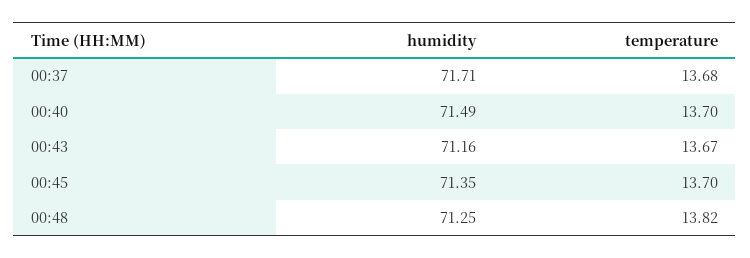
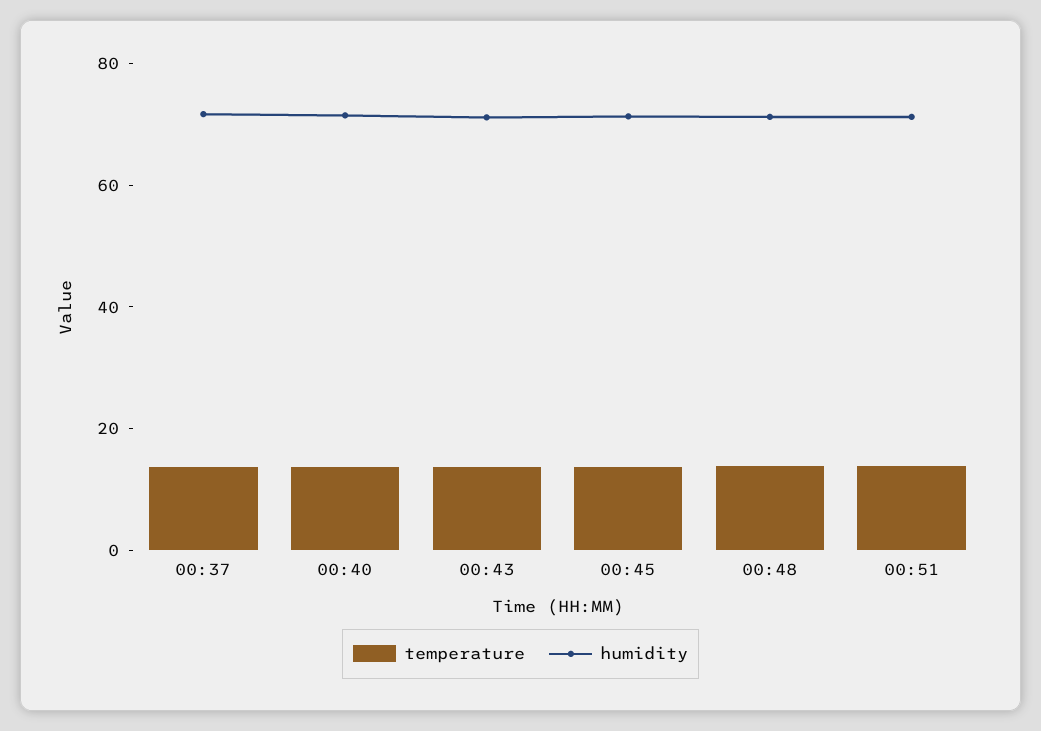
temperature, 00:51: none -> 15
humidity, 00:51: none -> 70

